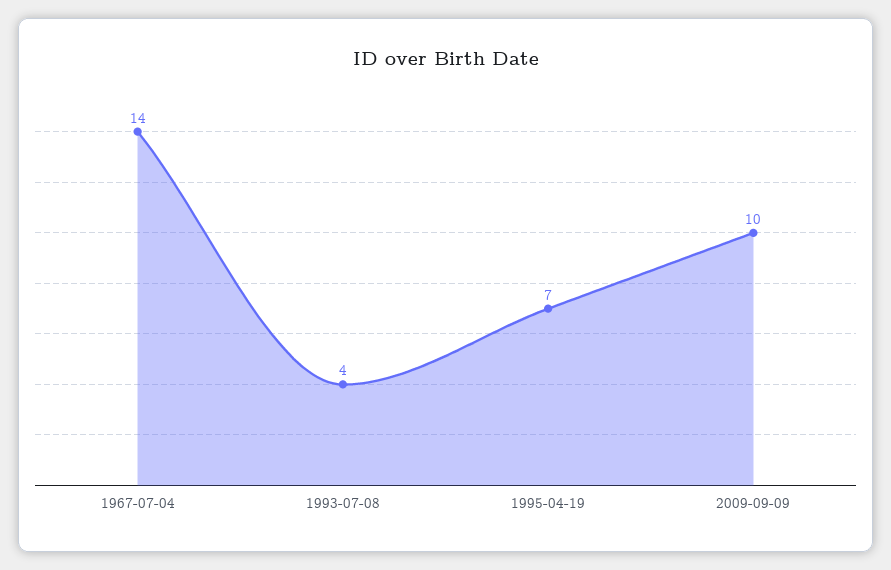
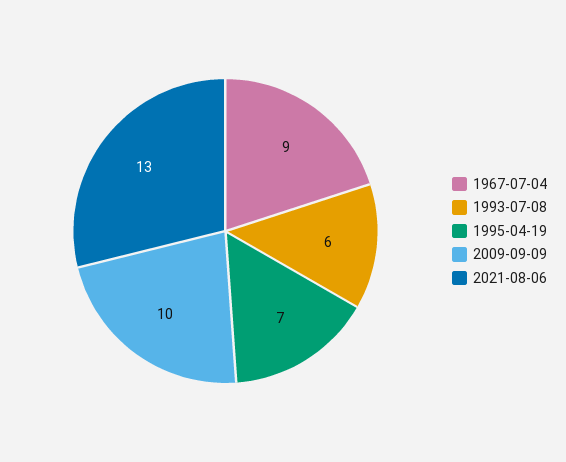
1967-07-04: 14 -> 9
1993-07-08: 4 -> 6
2021-08-06: none -> 13

